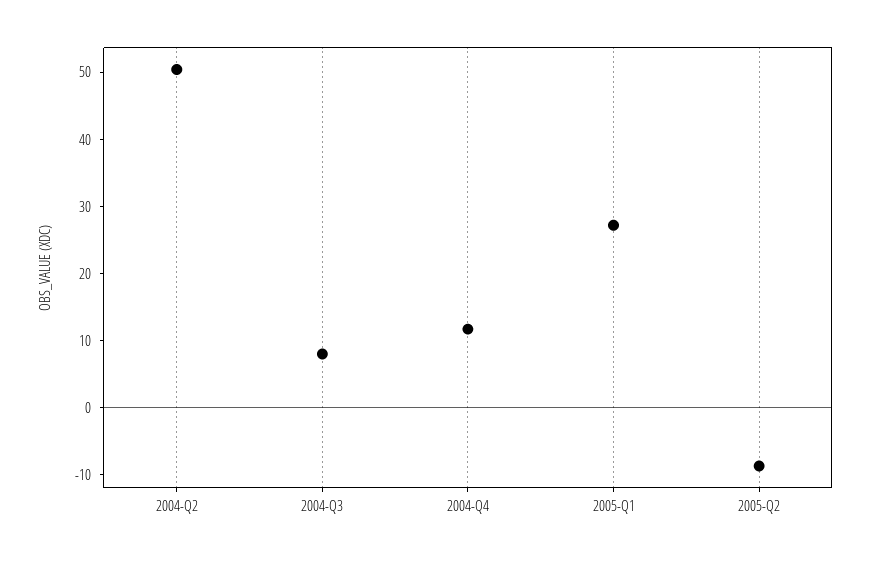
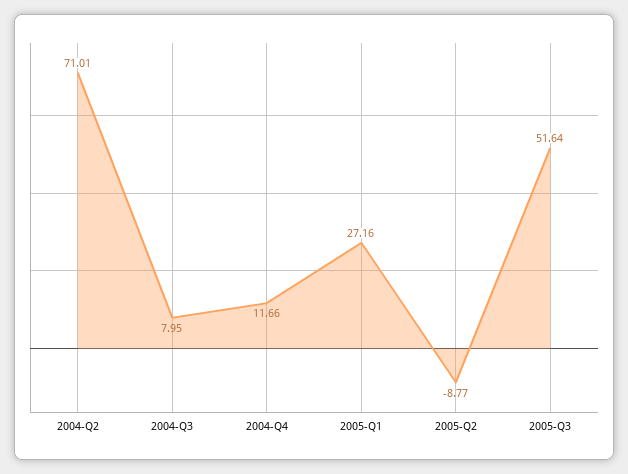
2004-Q2: 50 -> 71.01
2005-Q3: none -> 51.64

